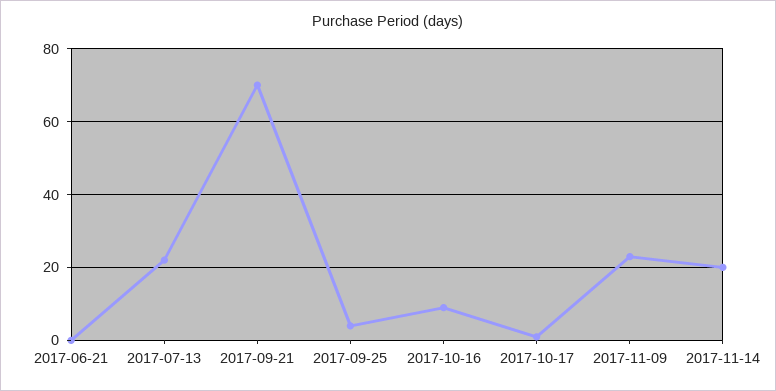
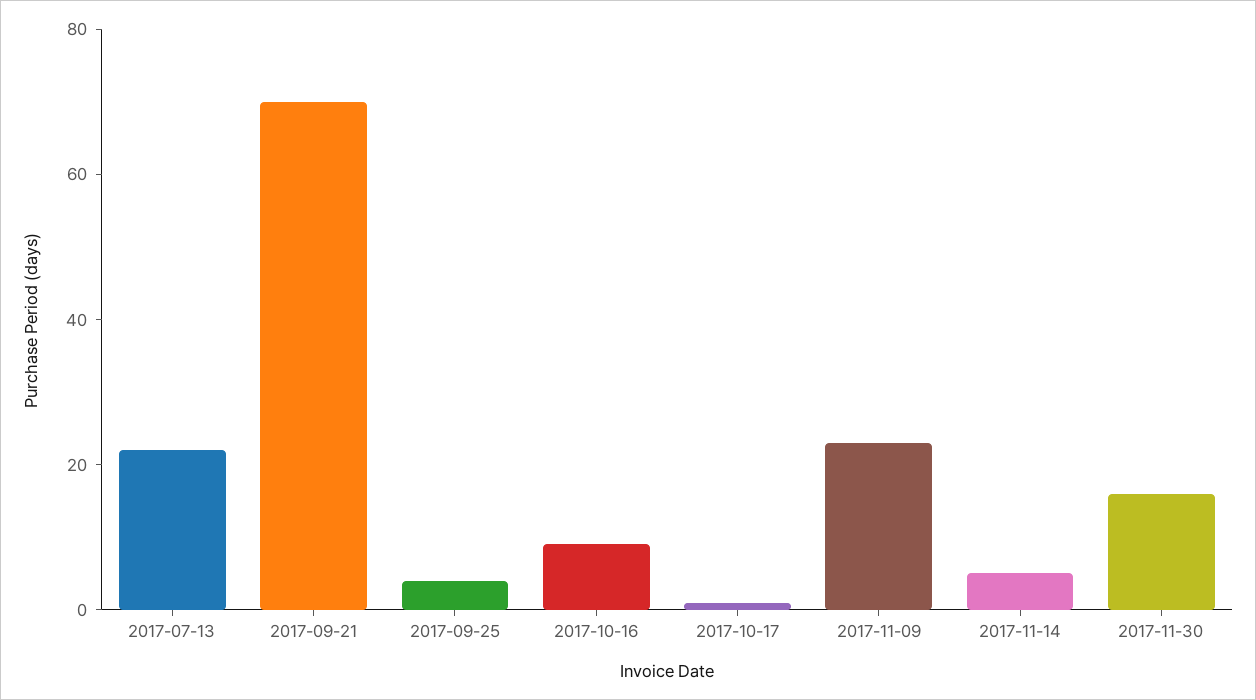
2017-06-21: 0 -> none
2017-11-14: 20 -> 5
2017-11-30: none -> 15

